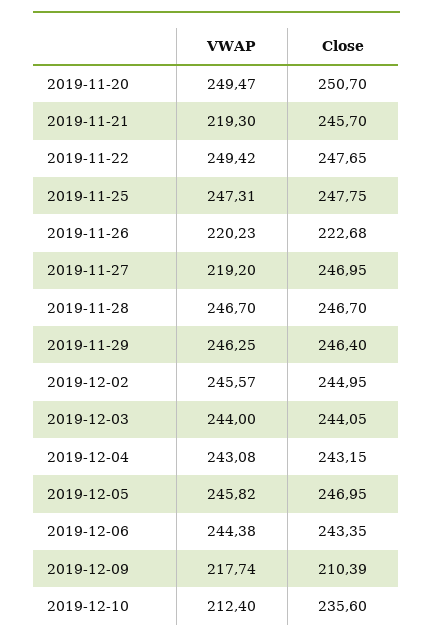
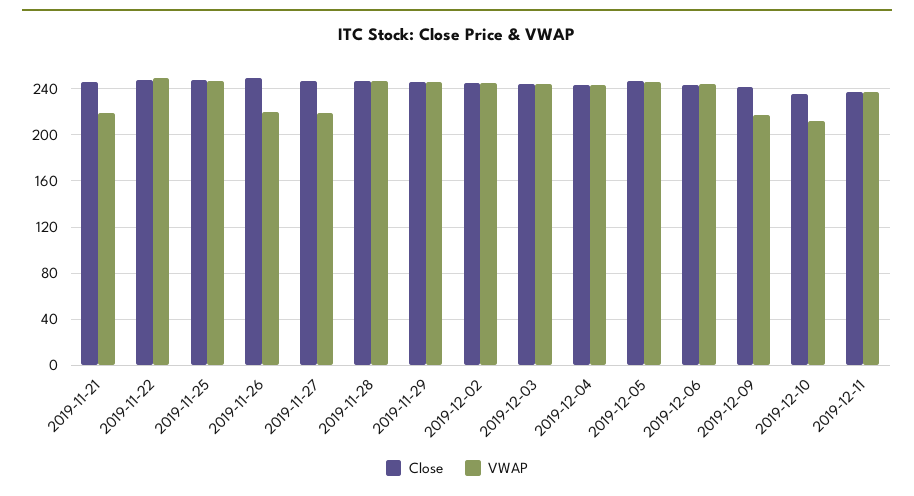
VWAP, 2019-11-20: 249.47 -> none
Close, 2019-11-20: 250.7 -> none
Close, 2019-11-26: 222.68 -> 250
Close, 2019-12-09: 210.39 -> 240
Close, 2019-12-11: none -> 240
VWAP, 2019-12-11: none -> 240

